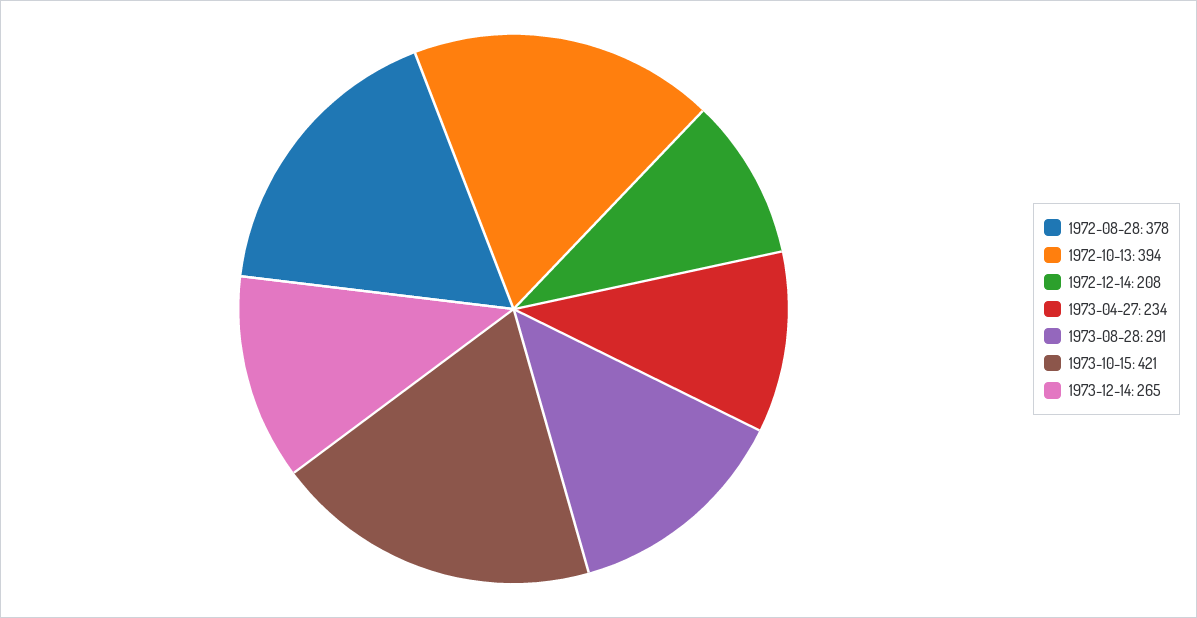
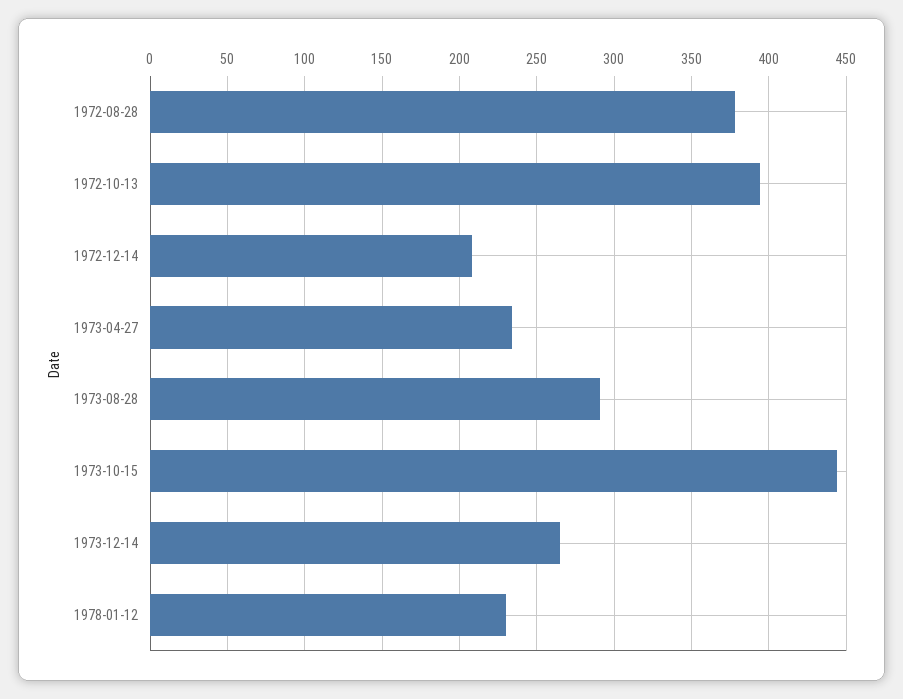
1973-10-15: 421 -> 445
1978-01-12: none -> 230

